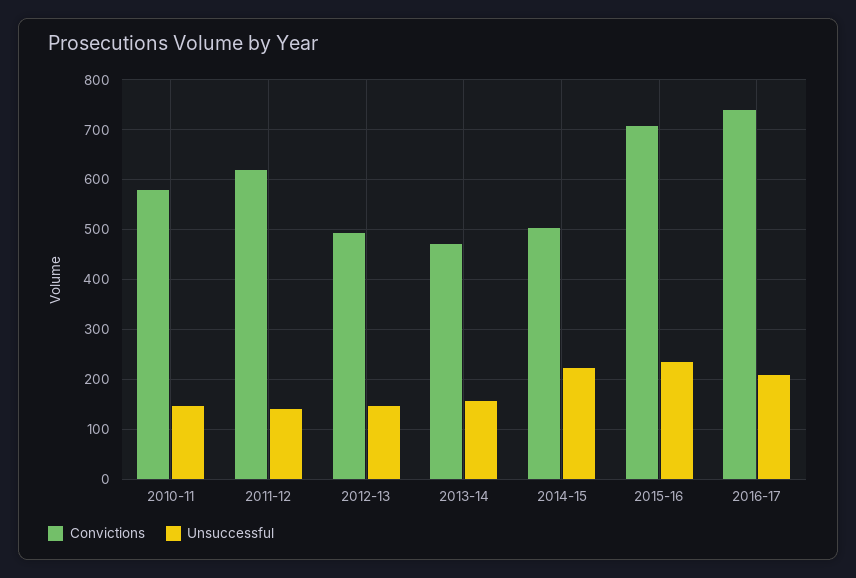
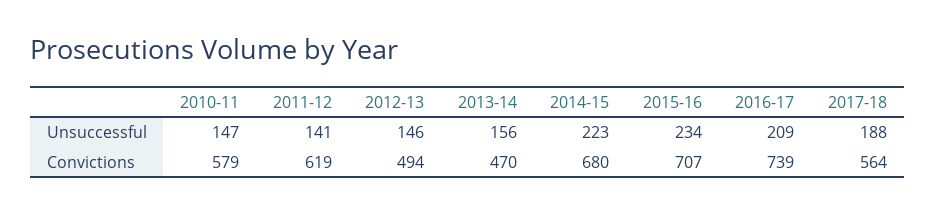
Convictions, 2014-15: 500 -> 680
Unsuccessful, 2017-18: none -> 188
Convictions, 2017-18: none -> 564

